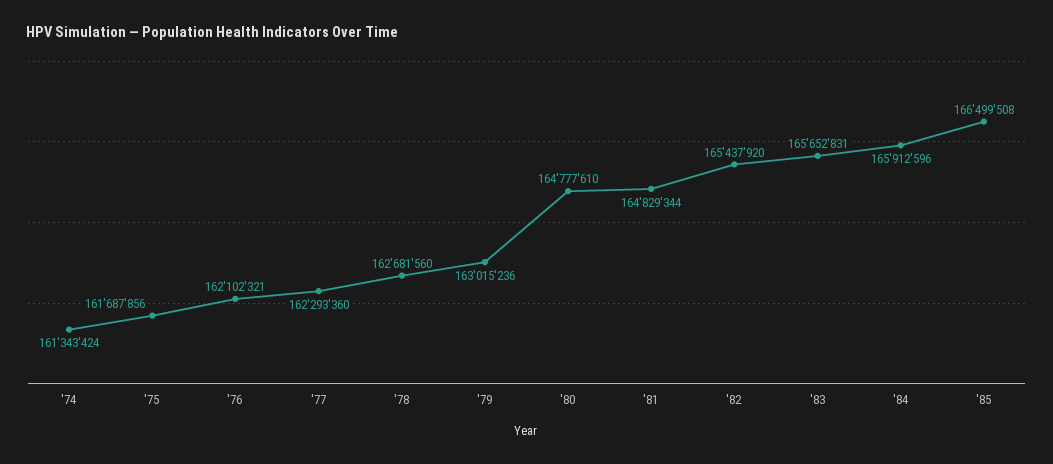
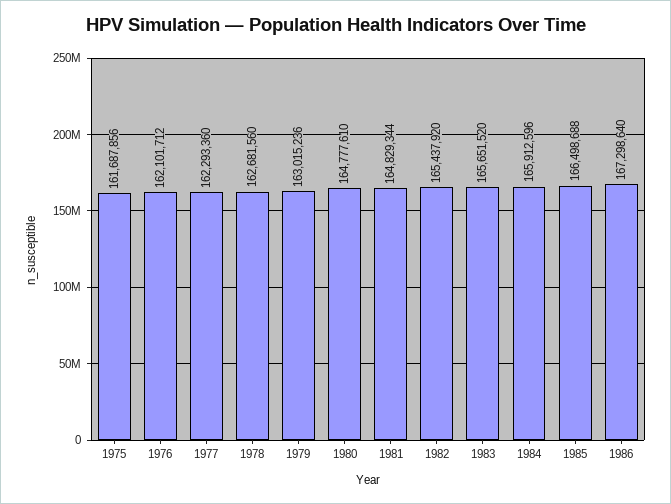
'74: 161343424 -> none
'76: 162102321 -> 162101712
'83: 165652831 -> 165651520
'85: 166499508 -> 166498688
1986: none -> 167298640

